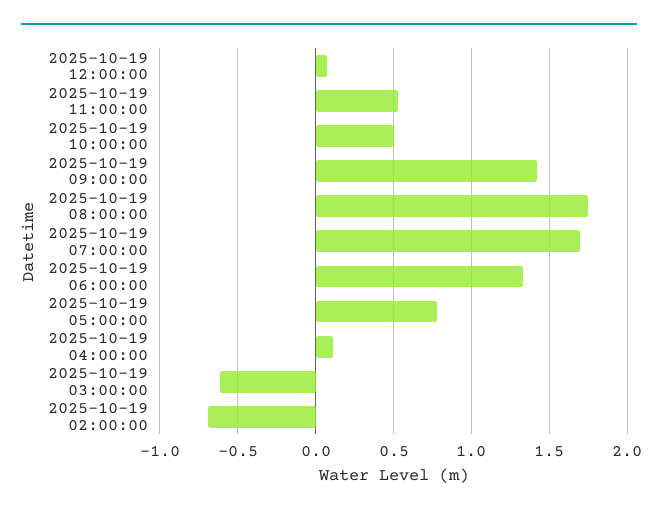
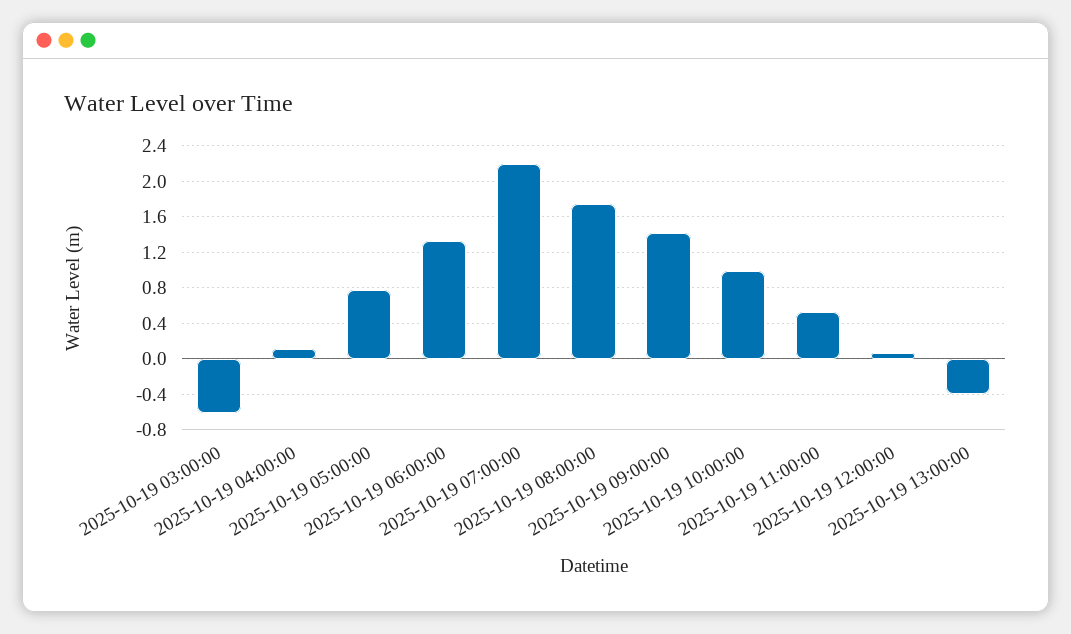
2025-10-19 10:00:00: 0.5 -> 1
2025-10-19 07:00:00: 1.7 -> 2.2
2025-10-19 02:00:00: -0.7 -> none
2025-10-19 13:00:00: none -> -0.4

